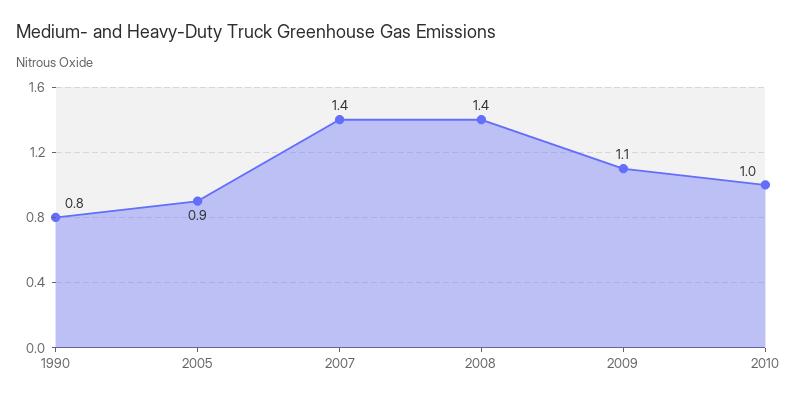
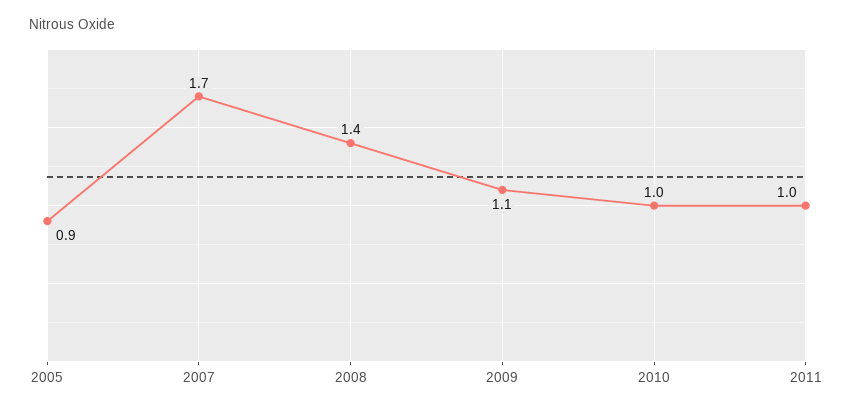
1990: 0.8 -> none
2007: 1.4 -> 1.7
2011: none -> 1

